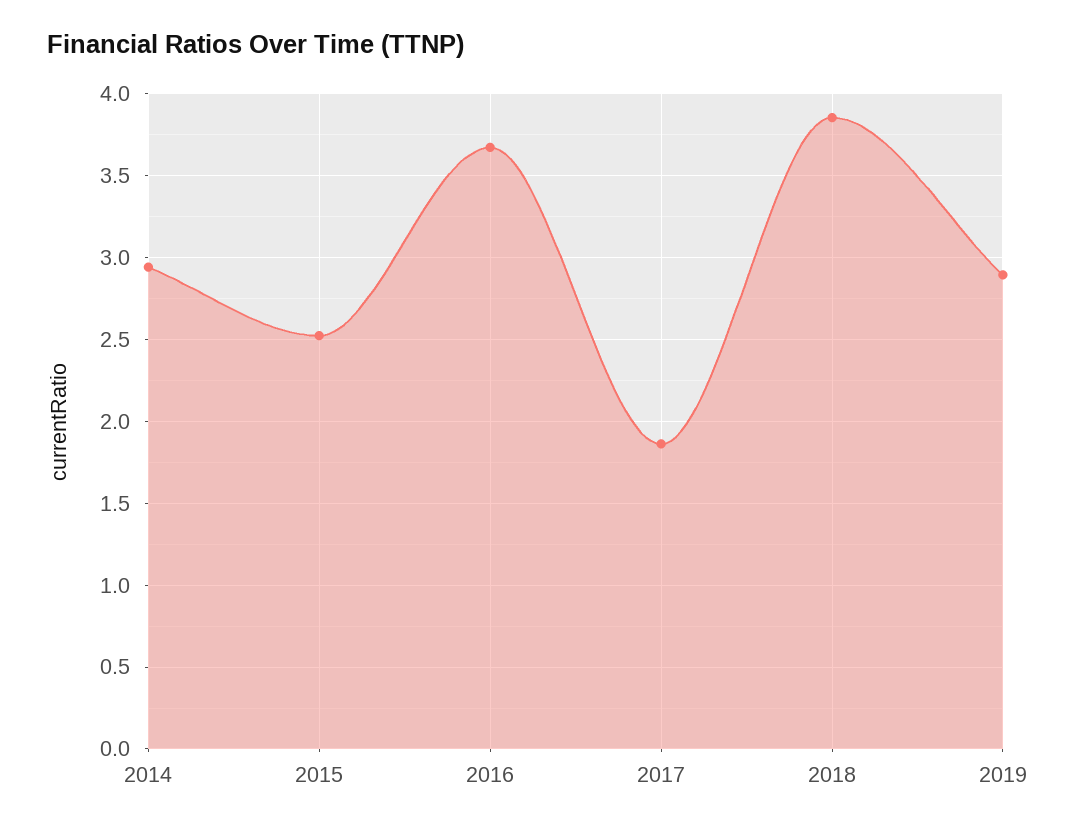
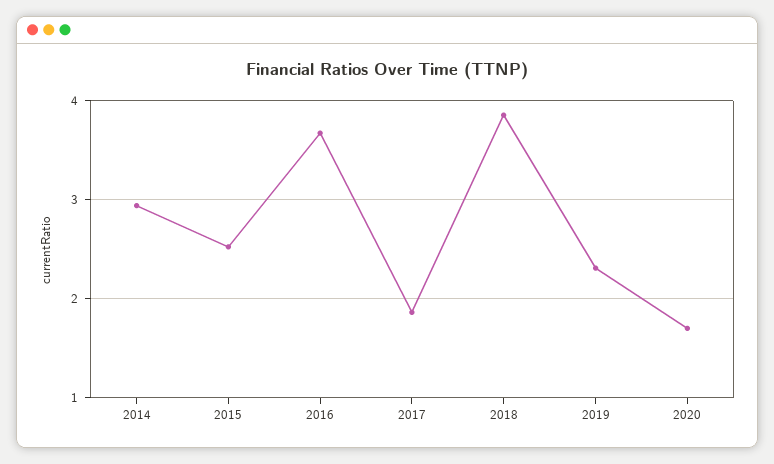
2019: 2.9 -> 2.3
2020: none -> 1.7

